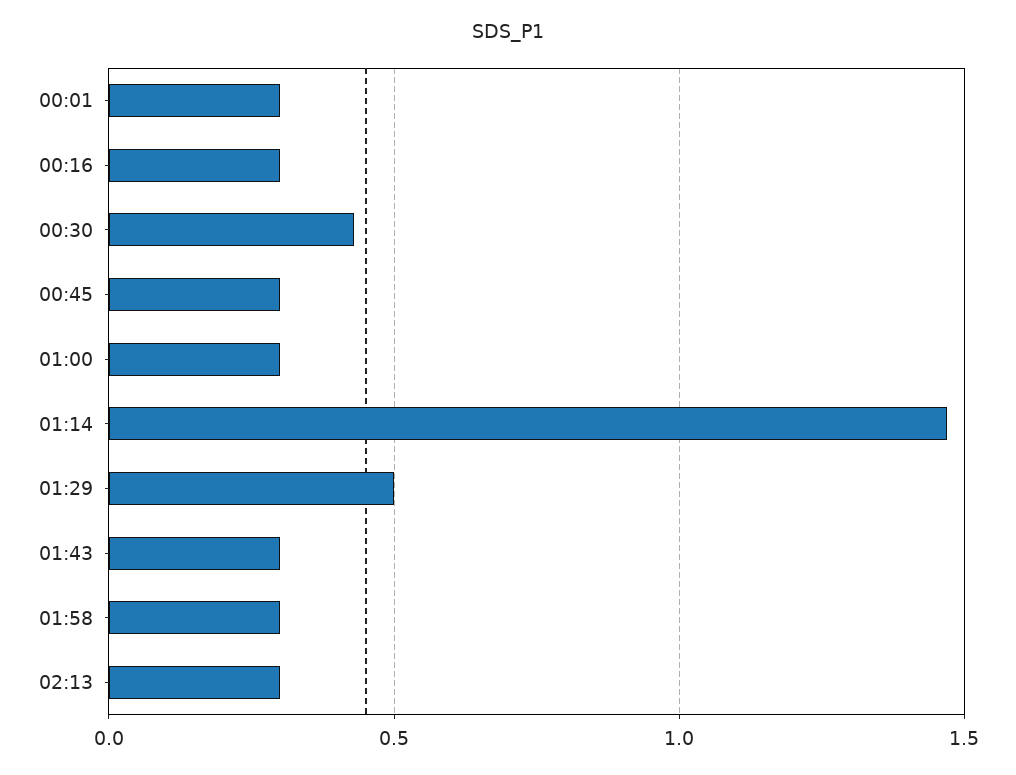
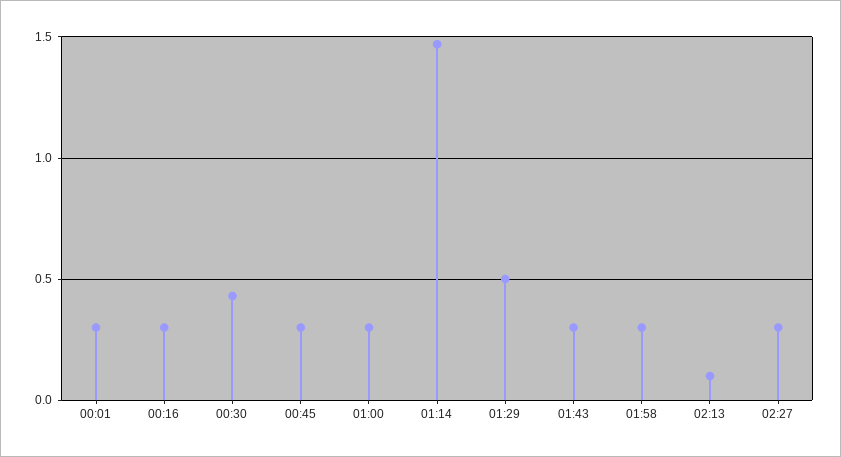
02:13: 0.3 -> 0.1
02:27: none -> 0.3

